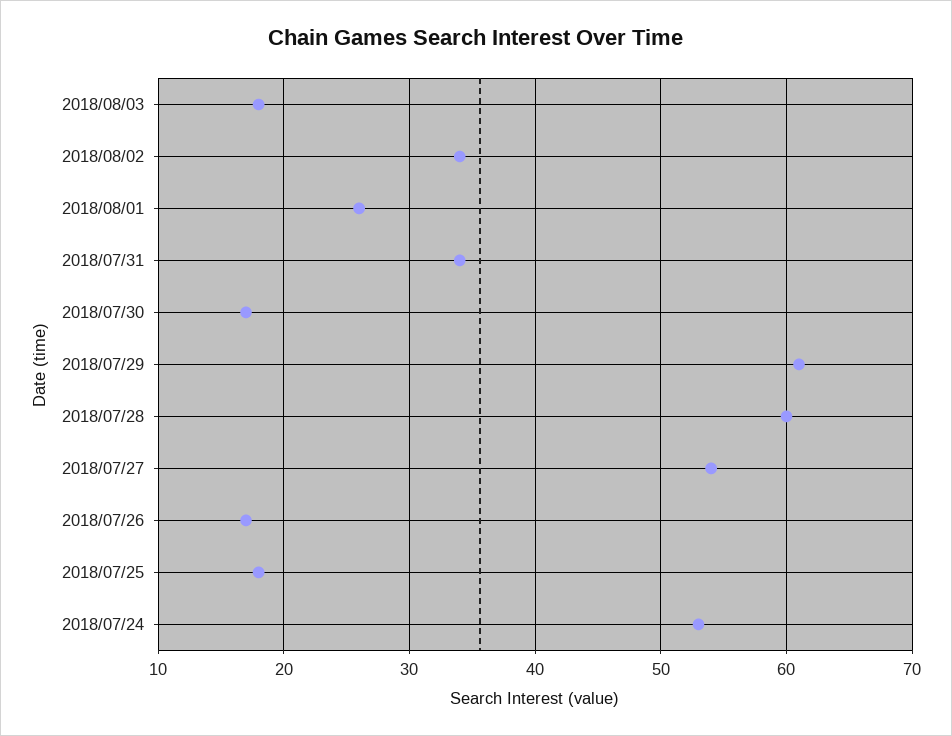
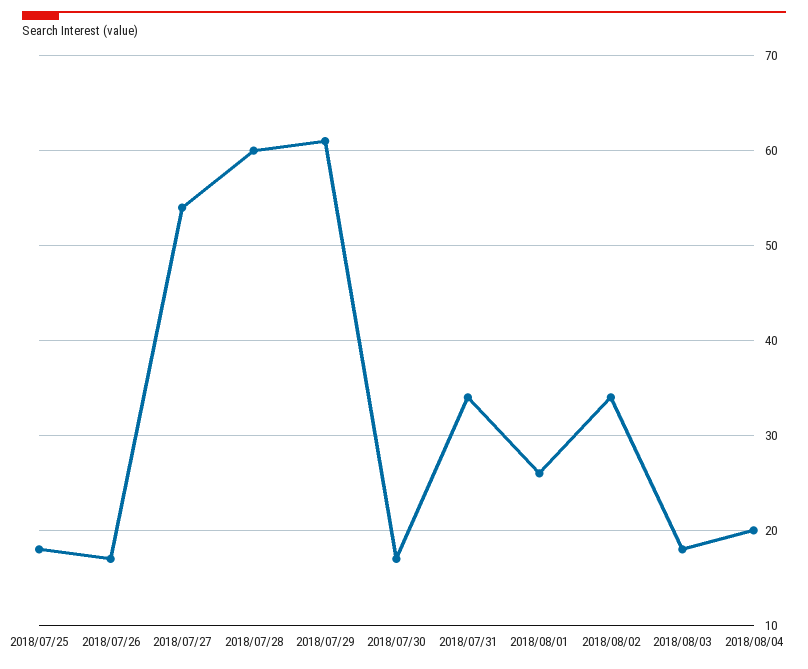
2018/07/24: 53 -> none
2018/08/04: none -> 20

